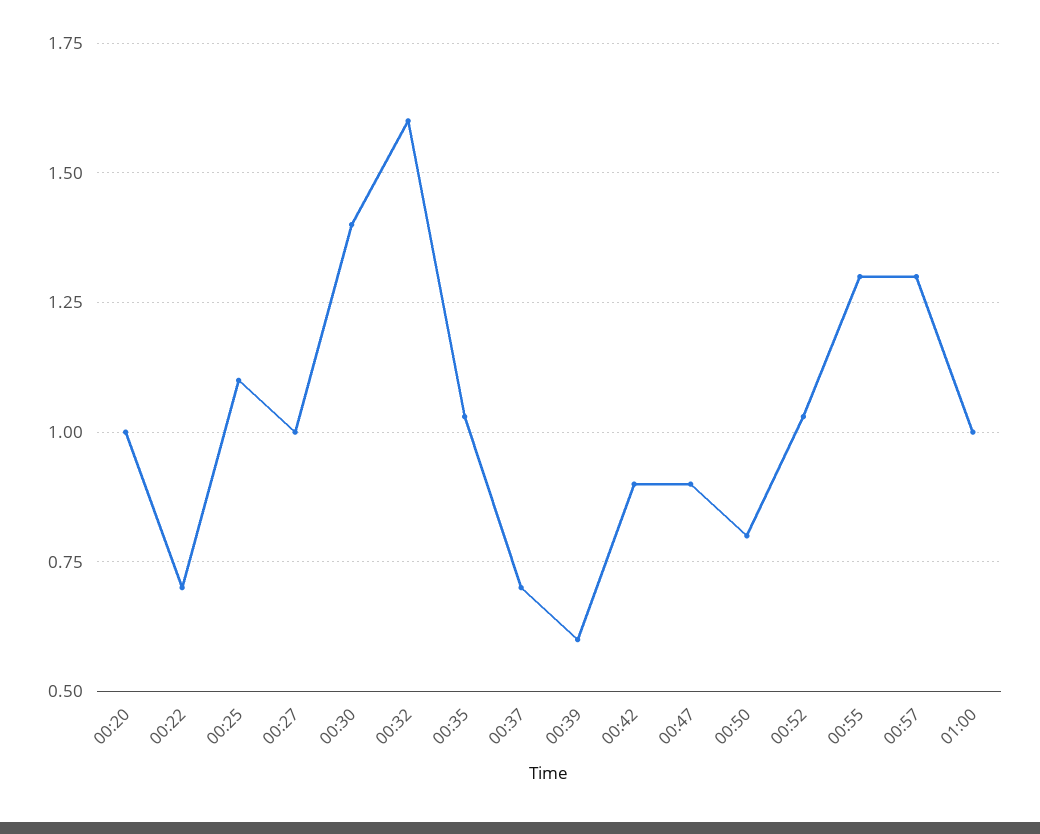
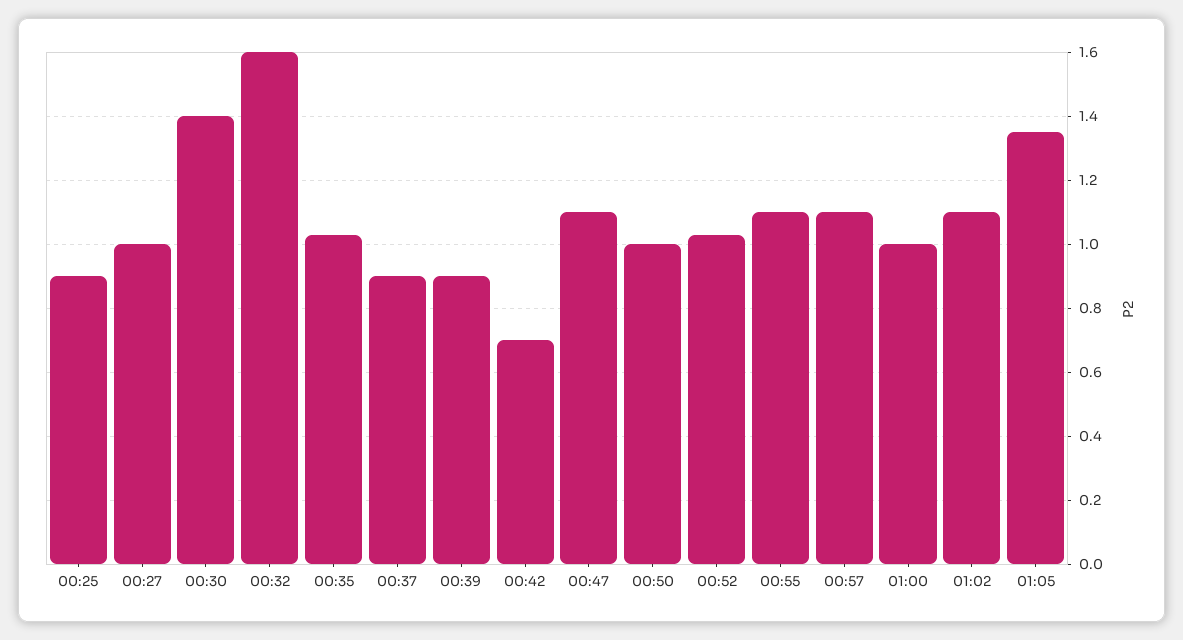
00:20: 1 -> none
00:22: 0.7 -> none
00:25: 1.1 -> 0.9
00:37: 0.7 -> 0.9
00:39: 0.6 -> 0.9
00:42: 0.9 -> 0.7
00:47: 0.9 -> 1.1
00:50: 0.8 -> 1
00:55: 1.3 -> 1.1
00:57: 1.3 -> 1.1
01:02: none -> 1.1
01:05: none -> 1.35

